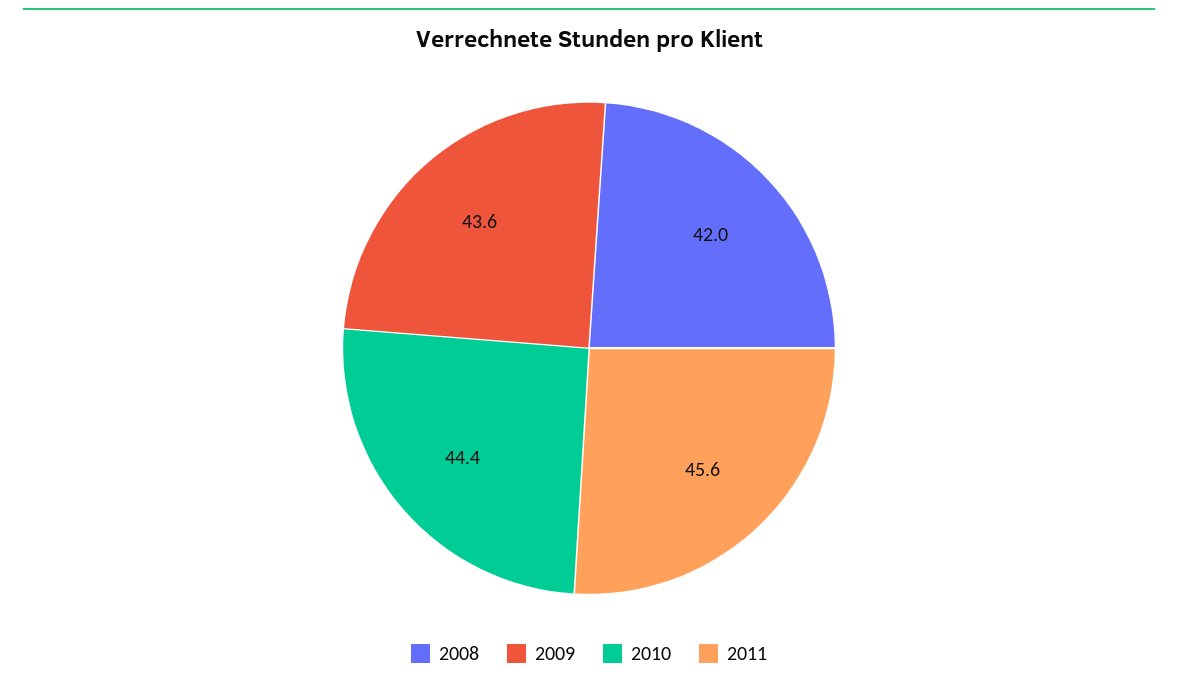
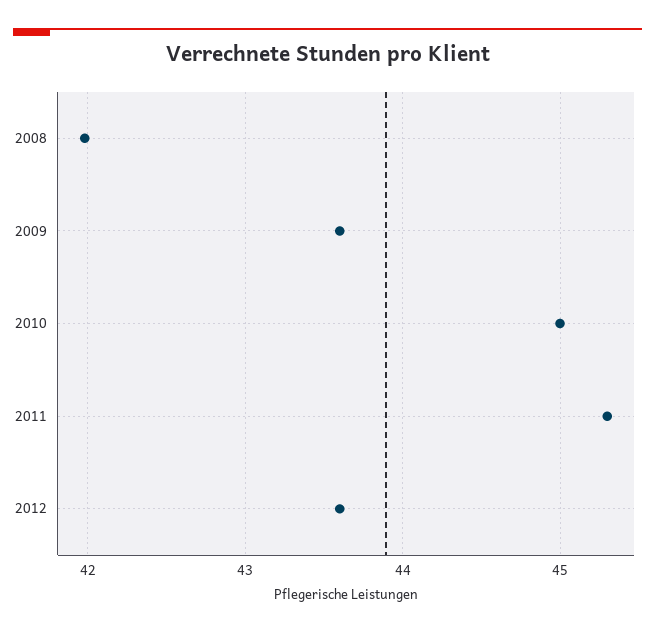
2010: 44.4 -> 45
2011: 45.6 -> 45.3
2012: none -> 43.6

